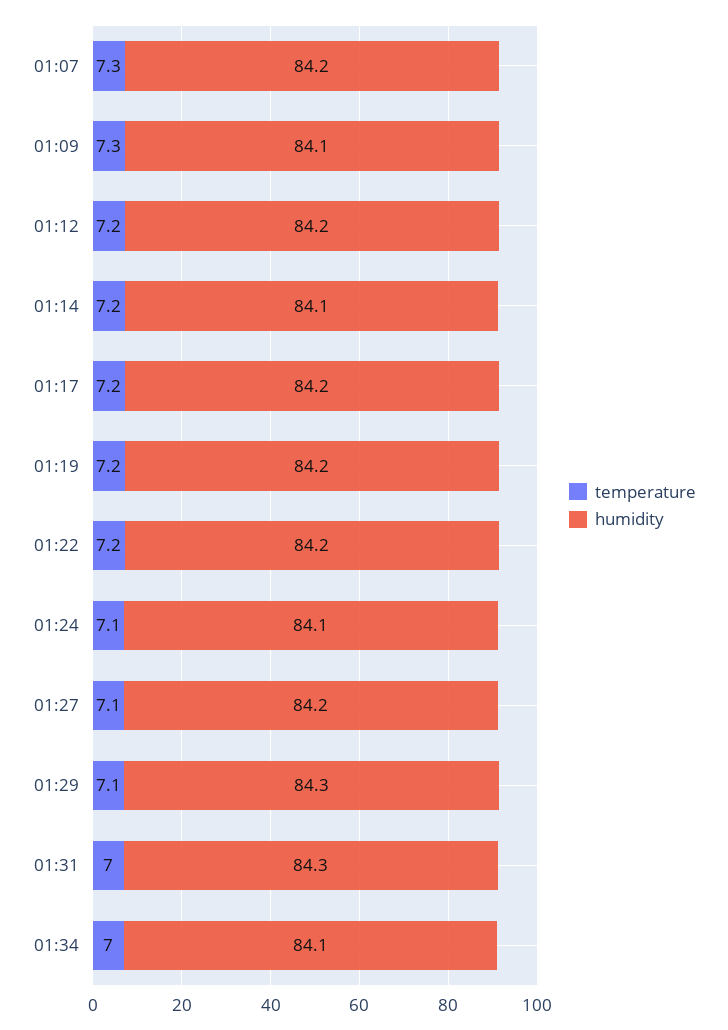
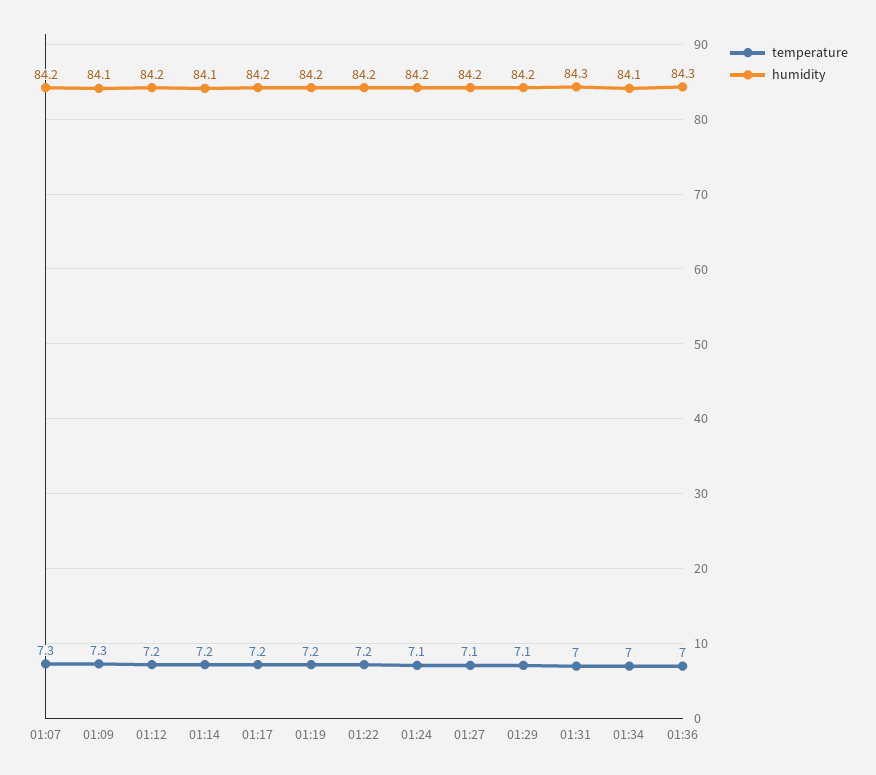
humidity, 01:24: 84.1 -> 84.2
humidity, 01:29: 84.3 -> 84.2
temperature, 01:36: none -> 7
humidity, 01:36: none -> 84.3

